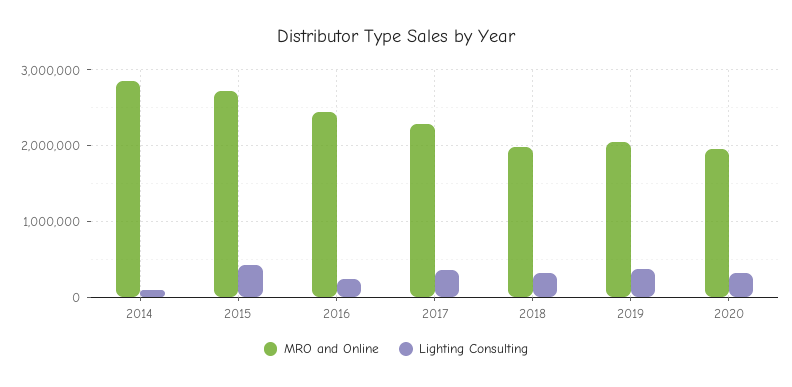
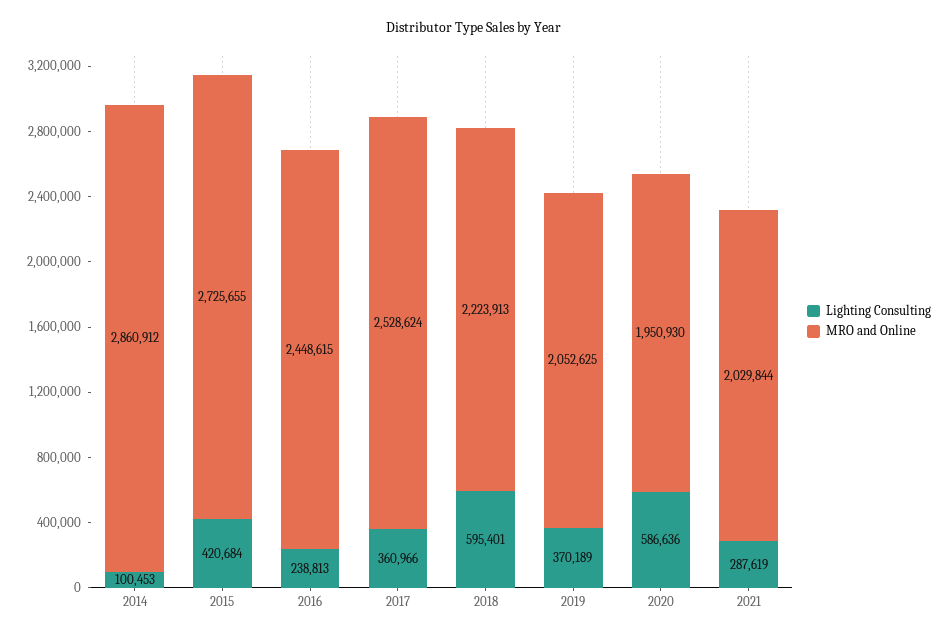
MRO and Online, 2017: 2300000 -> 2528624
MRO and Online, 2018: 2000000 -> 2223913
Lighting Consulting, 2018: 300000 -> 595401
Lighting Consulting, 2020: 300000 -> 586636
Lighting Consulting, 2021: none -> 287619
MRO and Online, 2021: none -> 2029844

